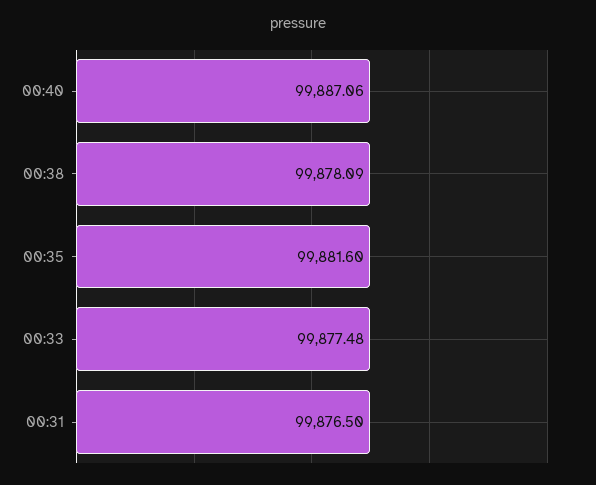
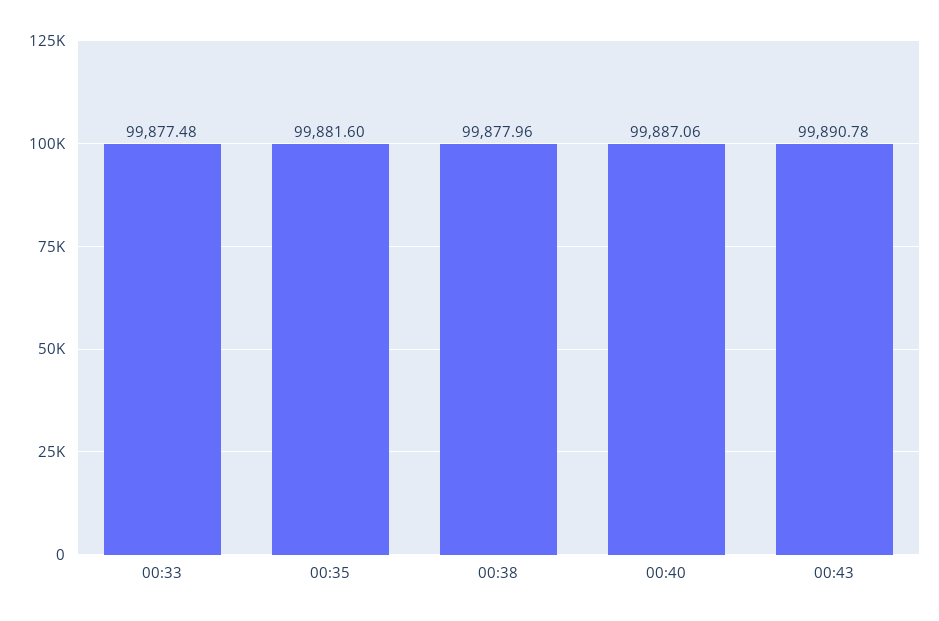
00:38: 99878.09 -> 99877.96
00:31: 99876.5 -> none
00:43: none -> 99890.78

